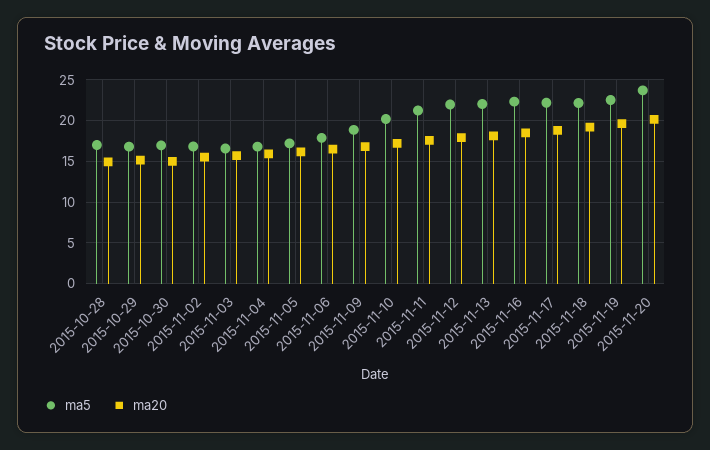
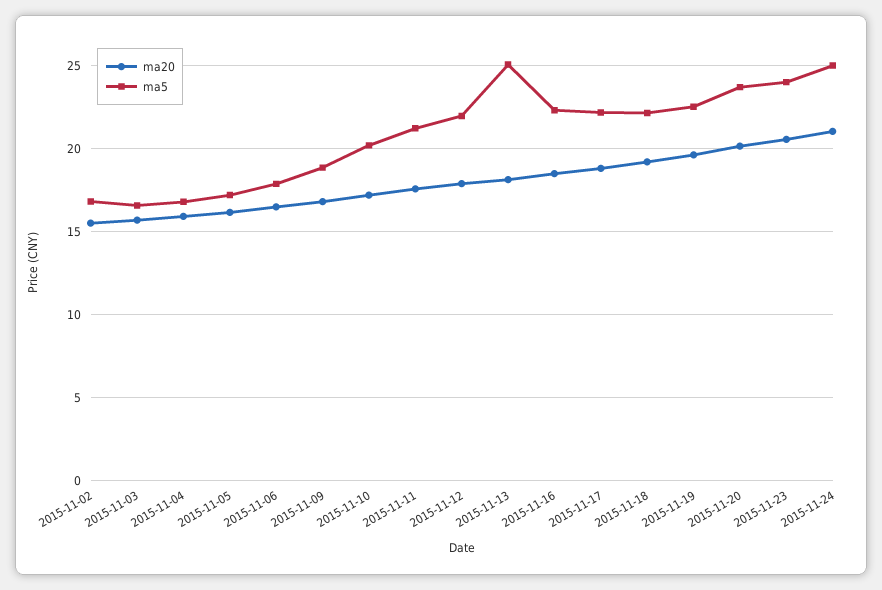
ma5, 2015-10-28: 17 -> none
ma20, 2015-10-28: 15 -> none
ma5, 2015-10-29: 17 -> none
ma20, 2015-10-29: 15 -> none
ma5, 2015-10-30: 17 -> none
ma20, 2015-10-30: 15 -> none
ma5, 2015-11-13: 22 -> 25
ma20, 2015-11-23: none -> 20.5
ma5, 2015-11-23: none -> 24
ma20, 2015-11-24: none -> 21
ma5, 2015-11-24: none -> 25

